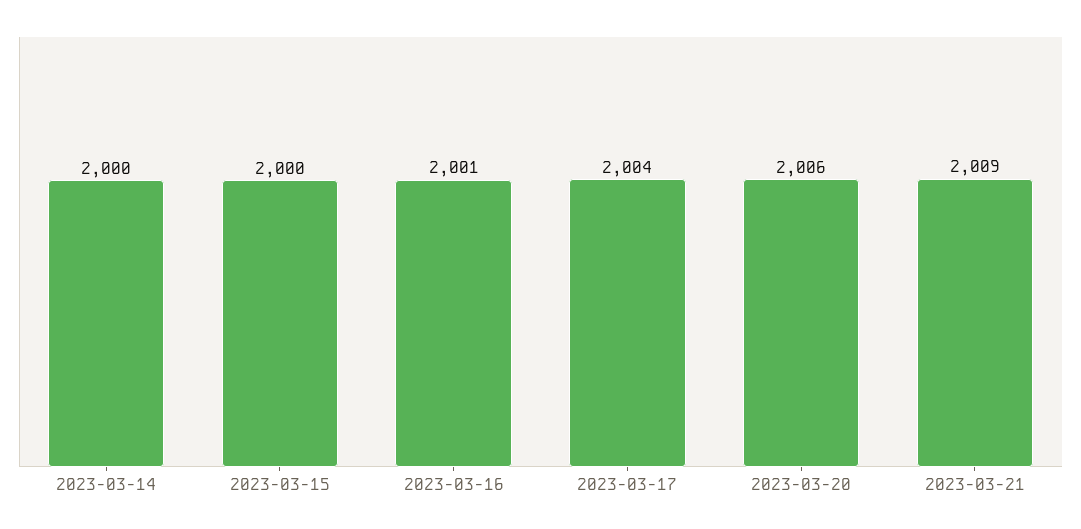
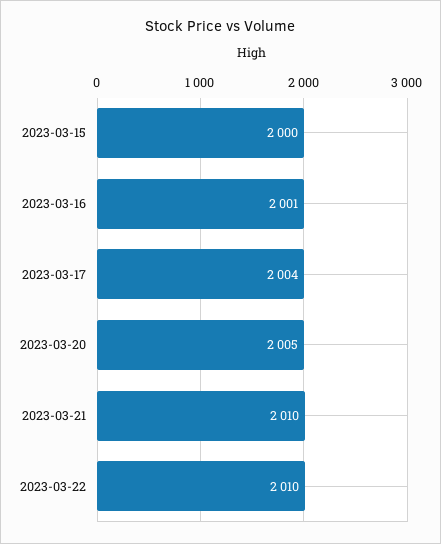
2023-03-14: 2000 -> none
2023-03-20: 2006 -> 2005
2023-03-21: 2009 -> 2010
2023-03-22: none -> 2010

